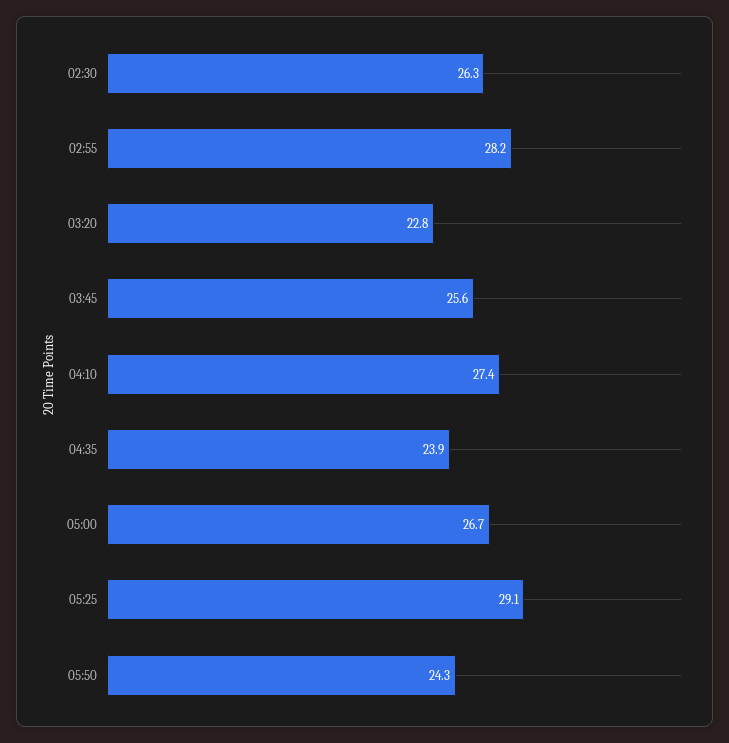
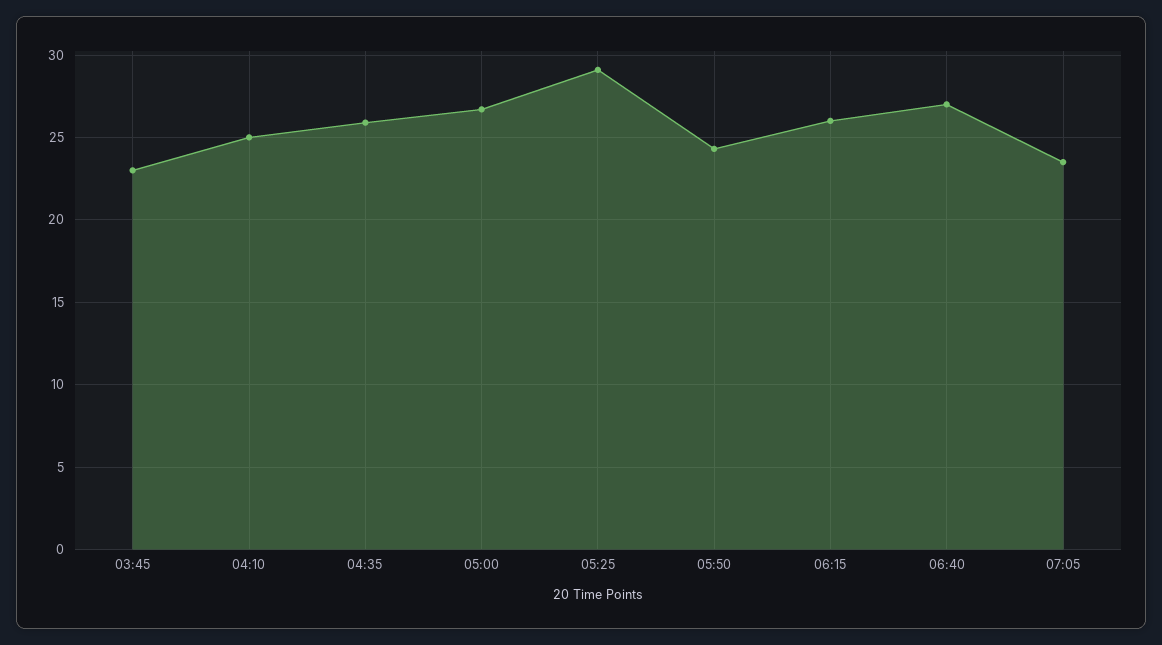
02:30: 26.3 -> none
02:55: 28.2 -> none
03:20: 22.8 -> none
03:45: 25.6 -> 23
04:10: 27.4 -> 25
04:35: 23.9 -> 26
06:15: none -> 26
06:40: none -> 27
07:05: none -> 23.5

